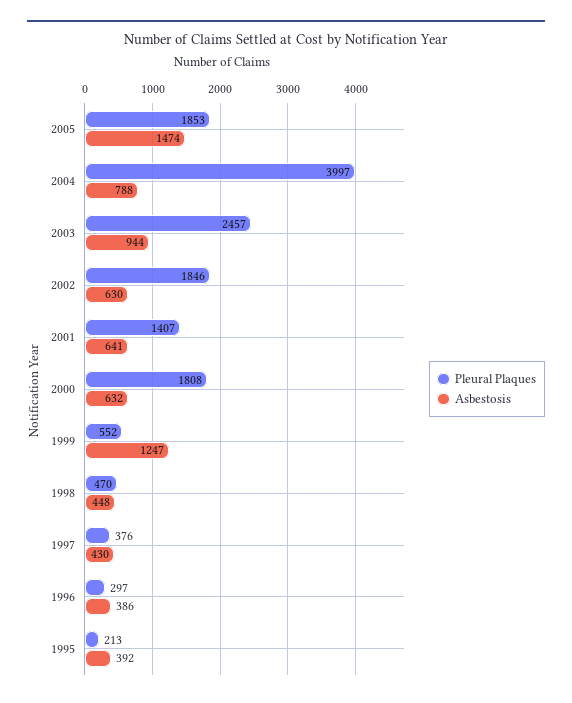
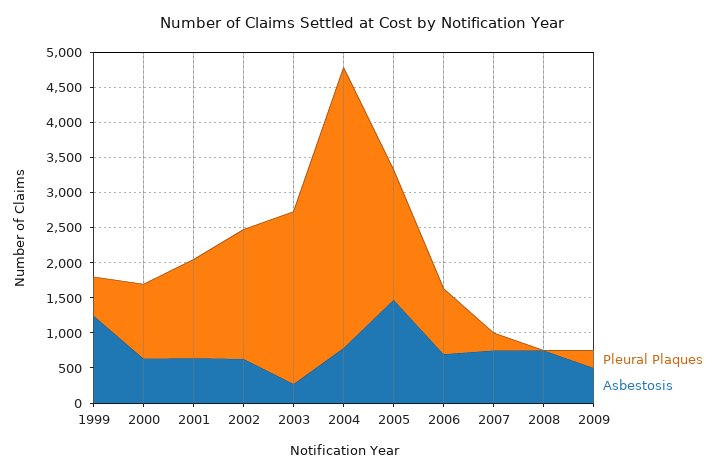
Asbestosis, 2003: 944 -> 250
Pleural Plaques, 2000: 1808 -> 1000
Pleural Plaques, 1998: 470 -> none
Asbestosis, 1998: 448 -> none
Pleural Plaques, 1997: 376 -> none
Asbestosis, 1997: 430 -> none
Pleural Plaques, 1996: 297 -> none
Asbestosis, 1996: 386 -> none
Pleural Plaques, 1995: 213 -> none
Asbestosis, 1995: 392 -> none
Pleural Plaques, 2006: none -> 1000
Asbestosis, 2006: none -> 750
Pleural Plaques, 2007: none -> 250
Asbestosis, 2007: none -> 750
Pleural Plaques, 2008: none -> 0
Asbestosis, 2008: none -> 750
Pleural Plaques, 2009: none -> 250
Asbestosis, 2009: none -> 500

